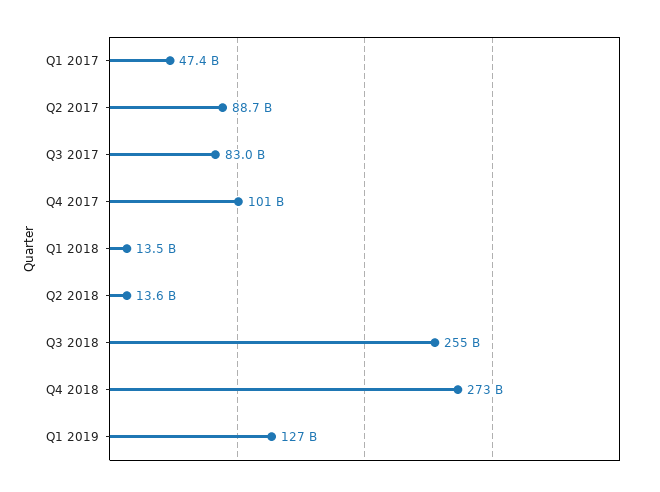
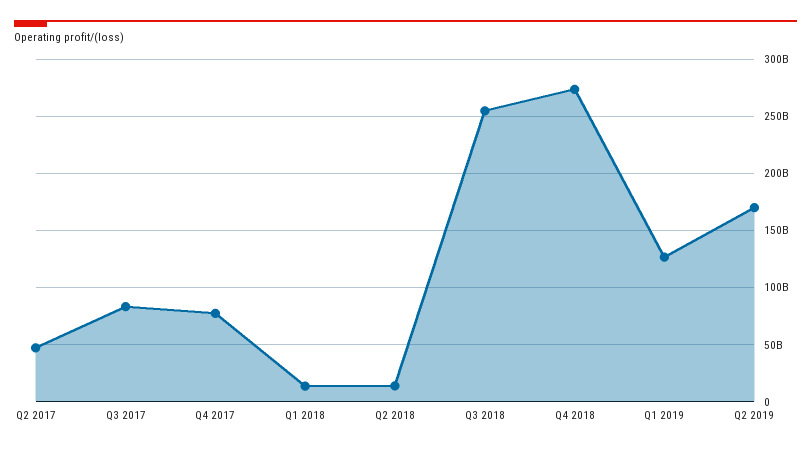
Q1 2017: 47400000000 -> none
Q2 2017: 88700000000 -> 50000000000
Q4 2017: 101000000000 -> 80000000000
Q2 2019: none -> 170000000000

